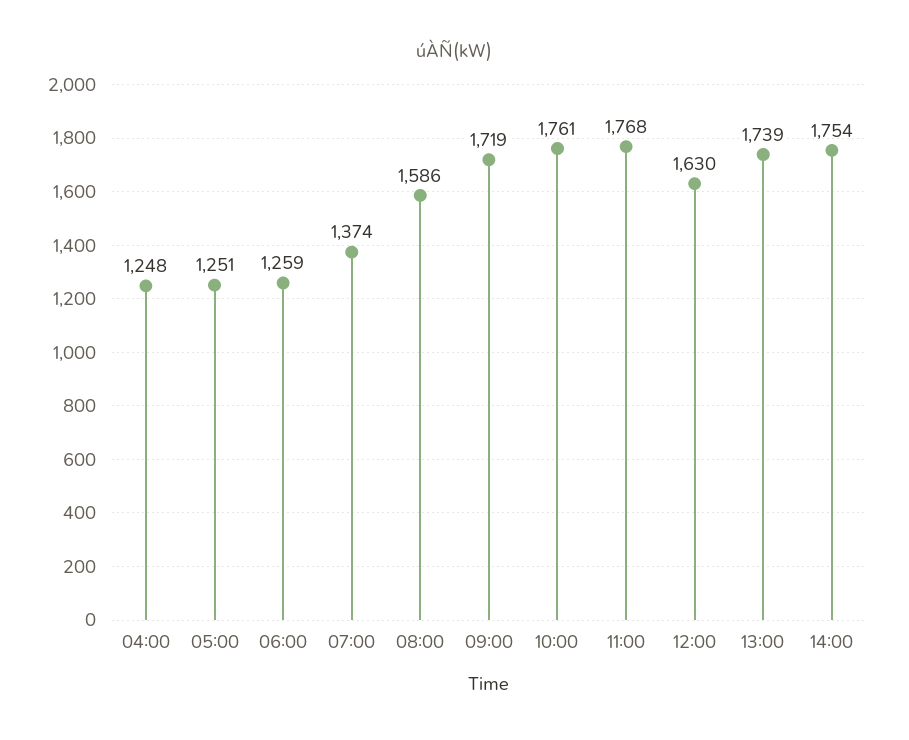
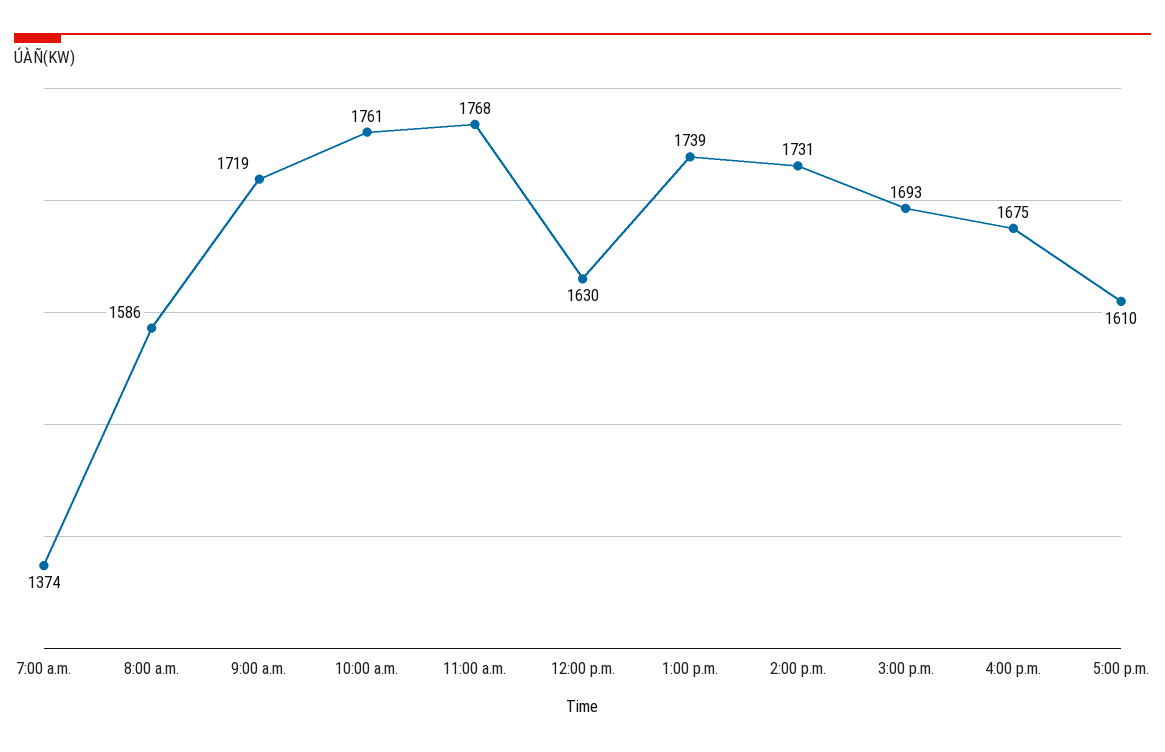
04:00: 1248 -> none
05:00: 1251 -> none
06:00: 1259 -> none
14:00: 1754 -> 1731
3:00 p.m.: none -> 1693
4:00 p.m.: none -> 1675
5:00 p.m.: none -> 1610

